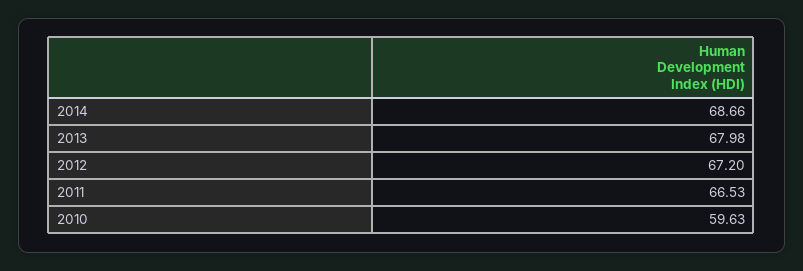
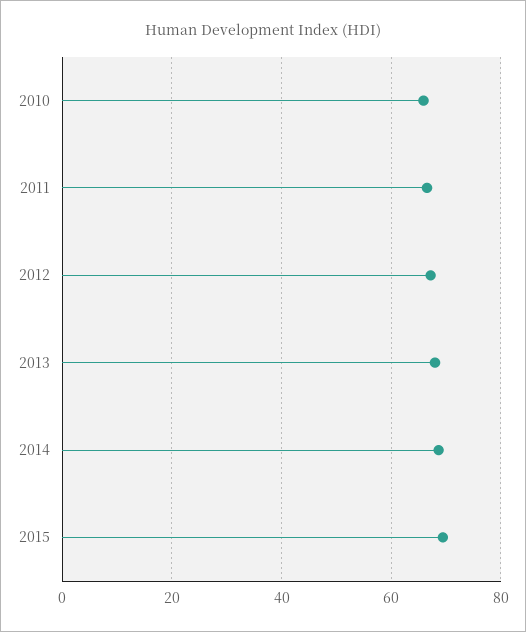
2010: 59.63 -> 66
2015: none -> 70

